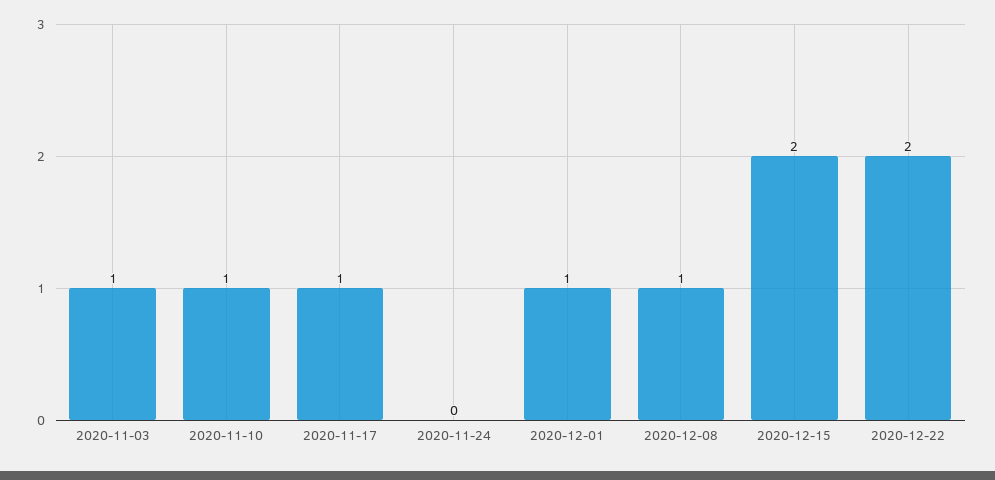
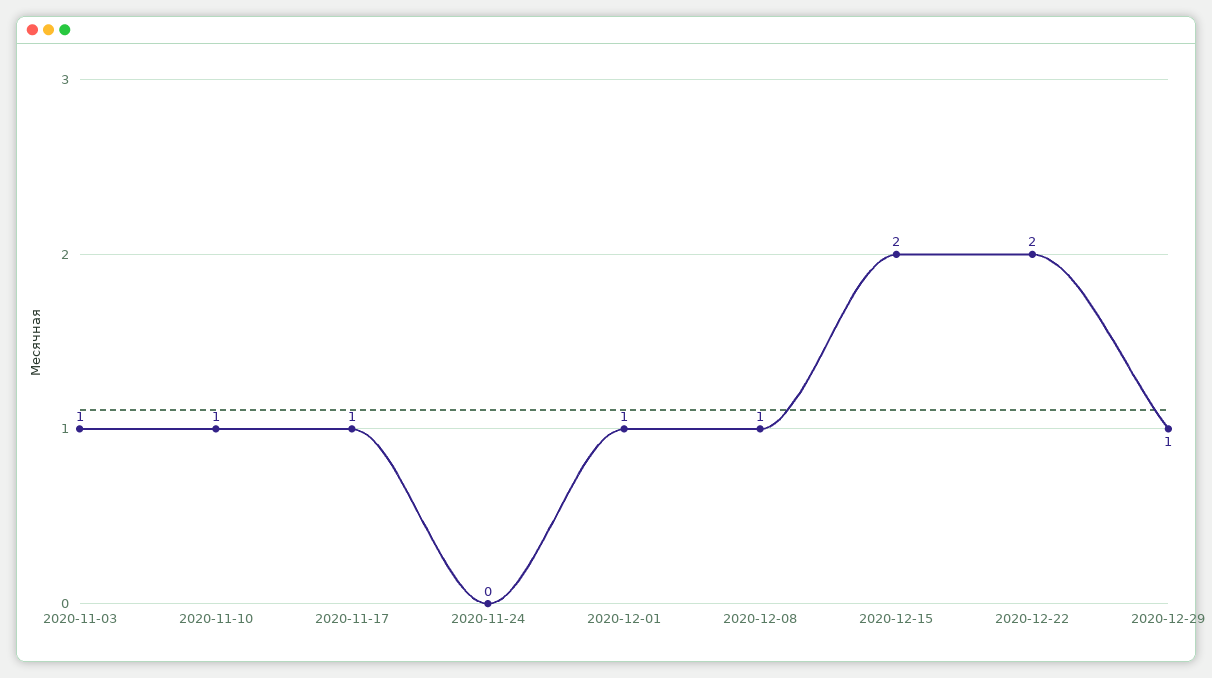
2020-12-29: none -> 1

